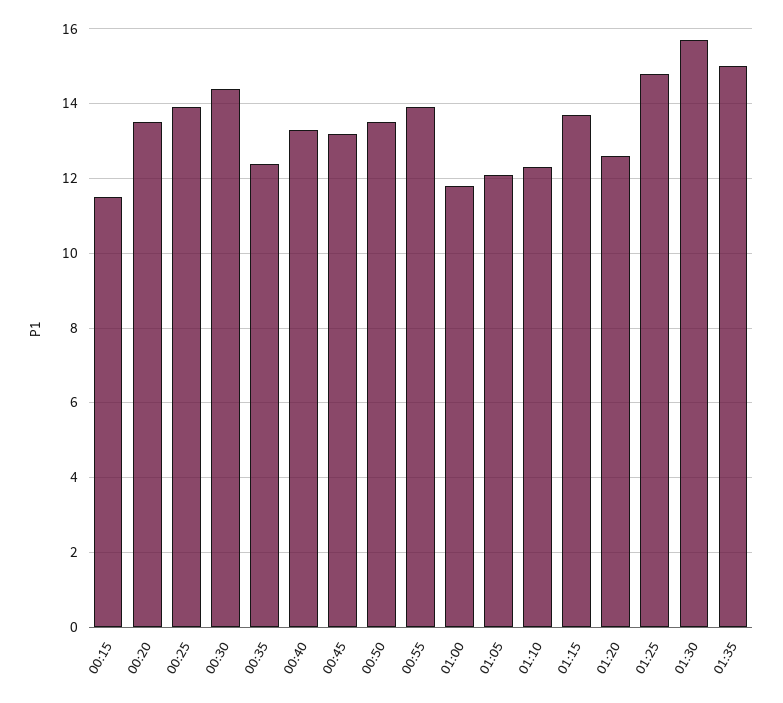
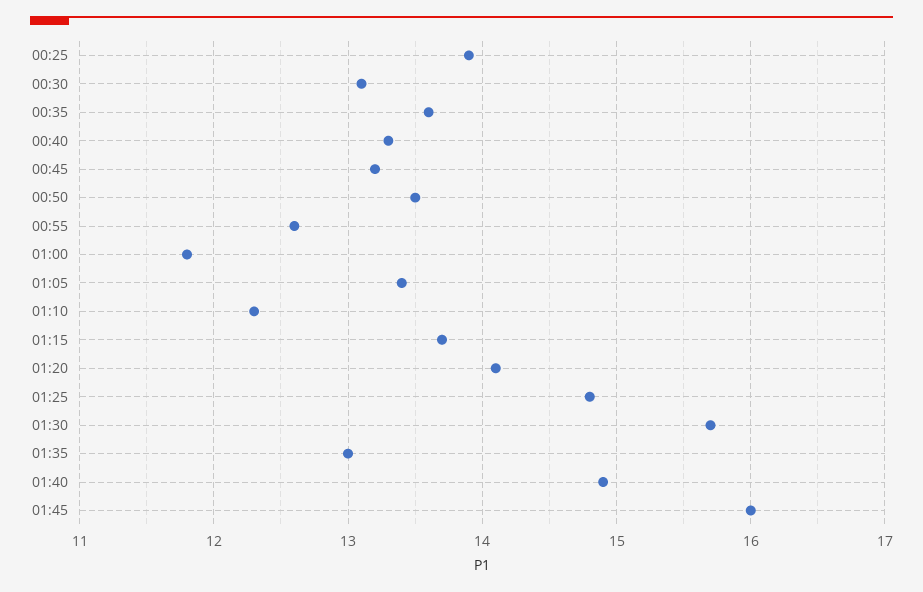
00:15: 11.5 -> none
00:20: 13.5 -> none
00:30: 14.5 -> 13.1
00:35: 12.5 -> 13.6
00:55: 14 -> 12.6
01:05: 12 -> 13.4
01:20: 12.5 -> 14.1
01:35: 15 -> 13
01:40: none -> 14.9
01:45: none -> 16

